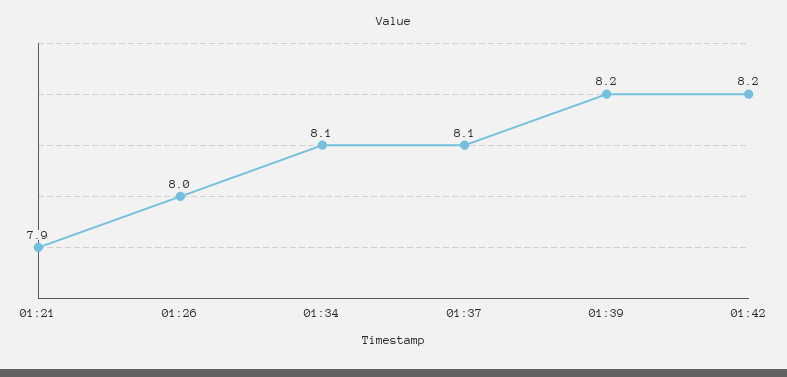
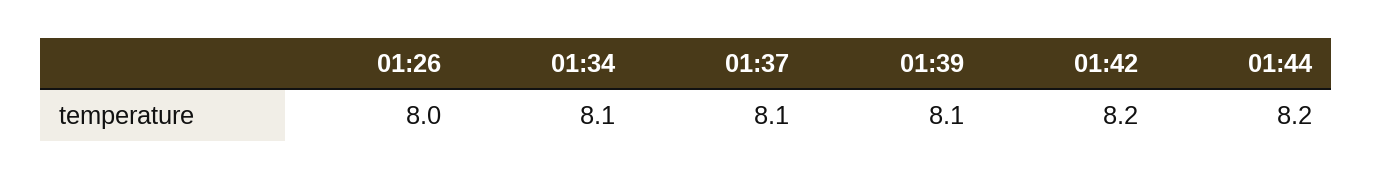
01:21: 7.9 -> none
01:39: 8.2 -> 8.1
01:44: none -> 8.2

